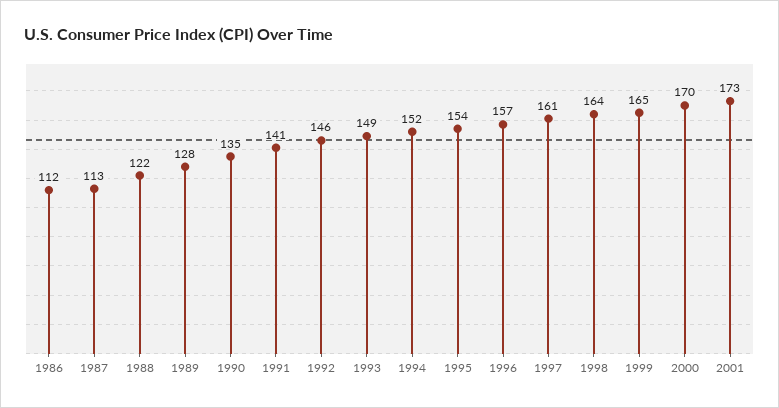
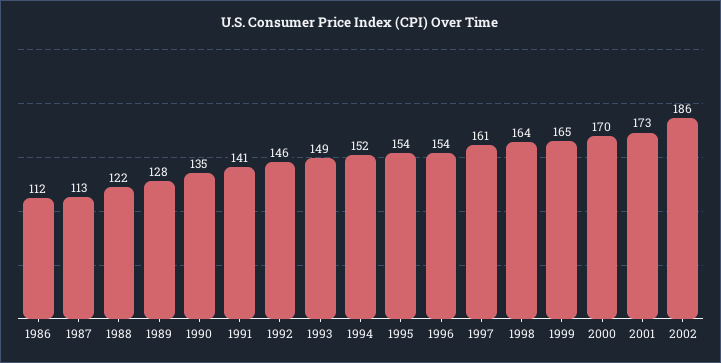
1996: 157 -> 154
2002: none -> 186

